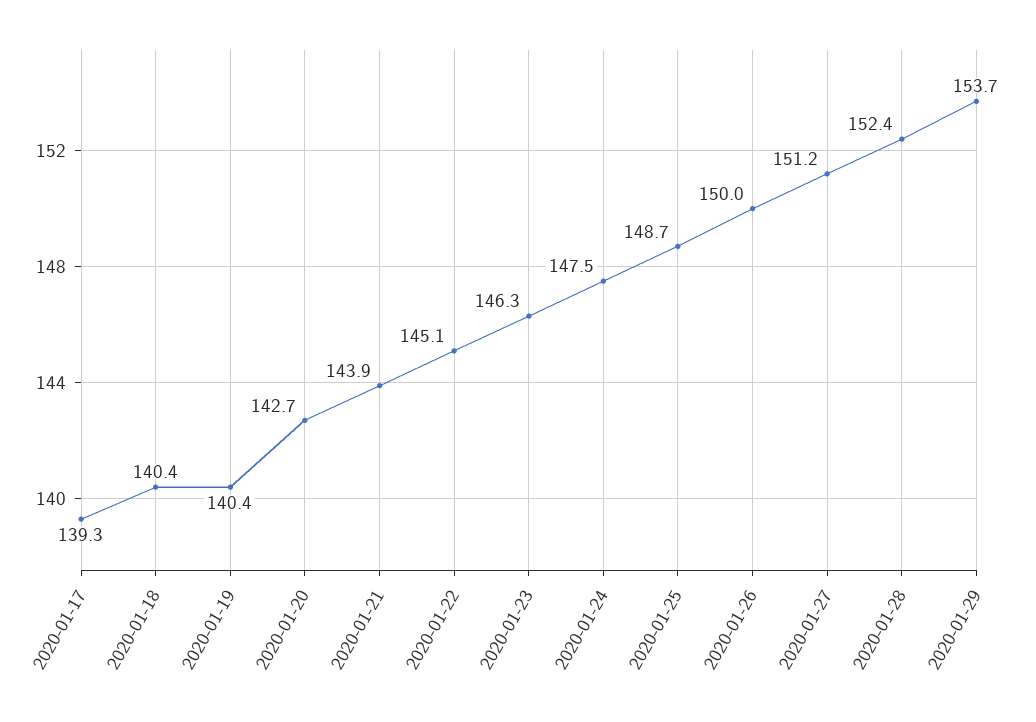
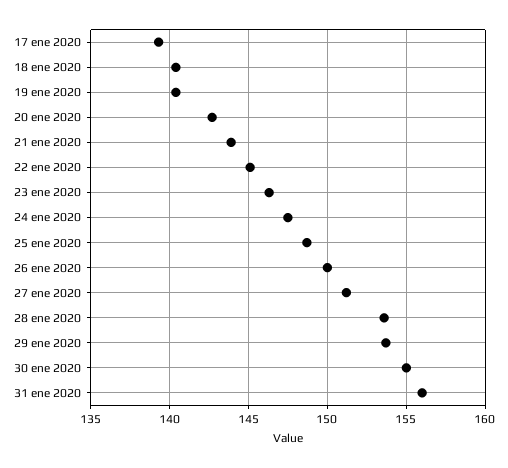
2020-01-28: 152.4 -> 153.5
30 ene 2020: none -> 155
31 ene 2020: none -> 156

